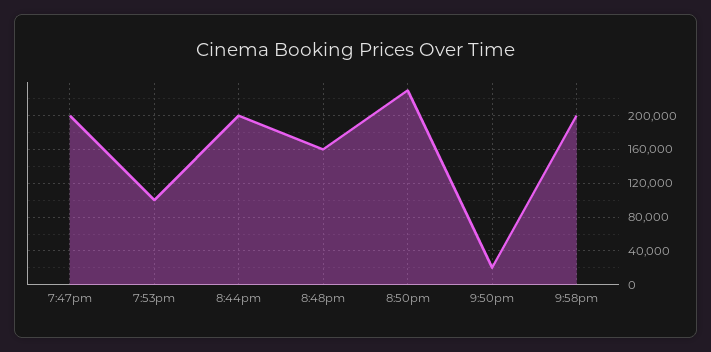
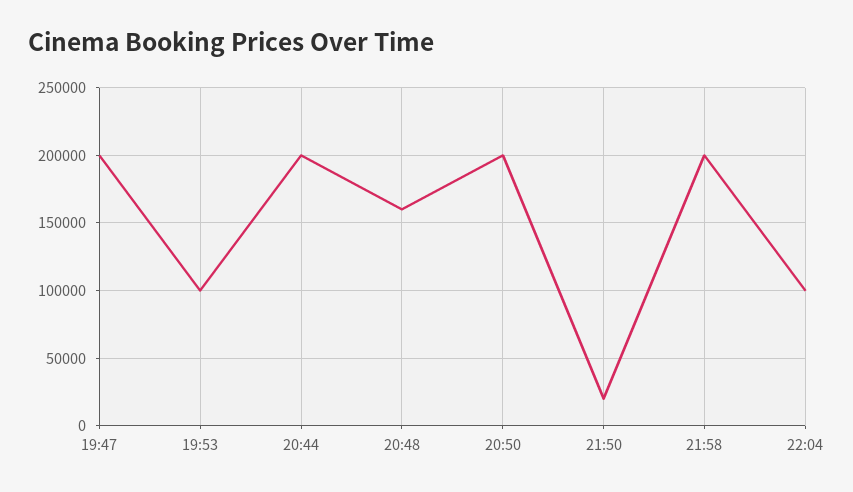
8:50pm: 230000 -> 200000
22:04: none -> 100000

